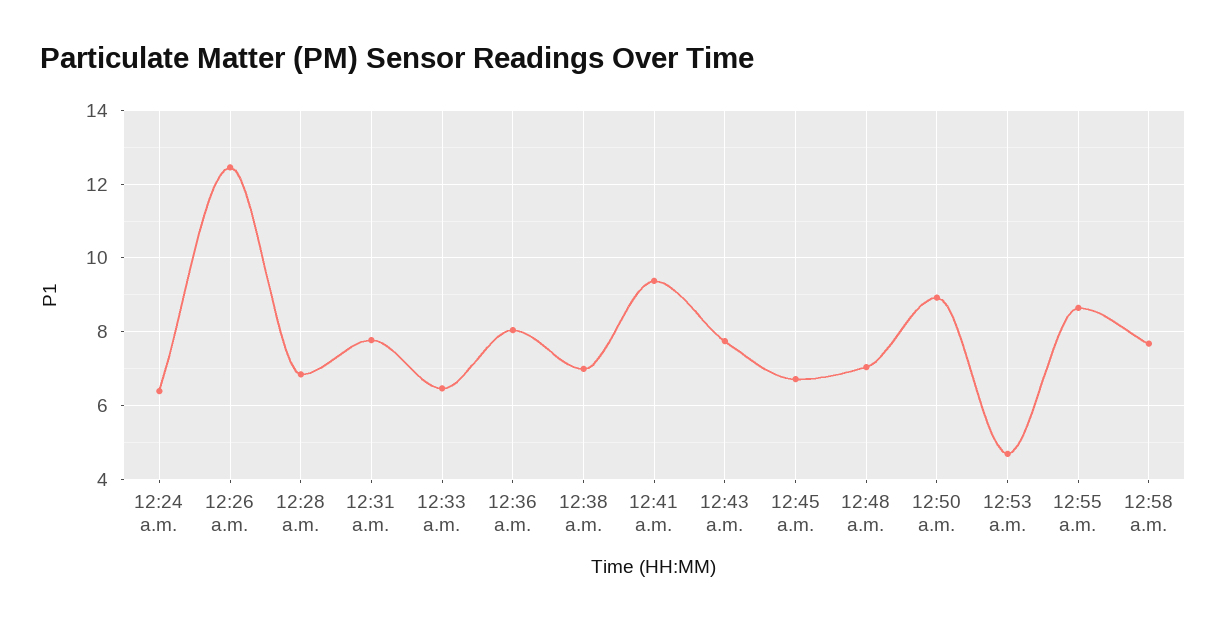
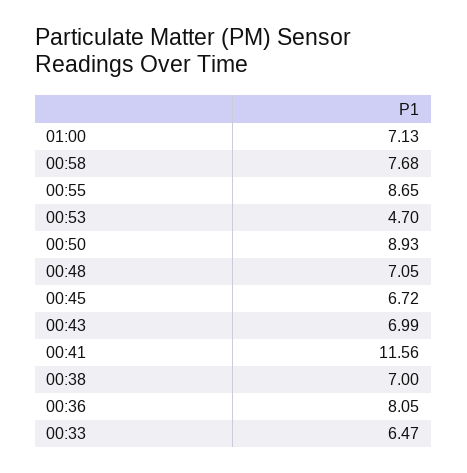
12:24 a.m.: 6.4 -> none
12:26 a.m.: 12.4 -> none
12:28 a.m.: 6.8 -> none
12:31 a.m.: 7.8 -> none
12:41 a.m.: 9.4 -> 11.56
12:43 a.m.: 7.8 -> 6.99
01:00: none -> 7.13

